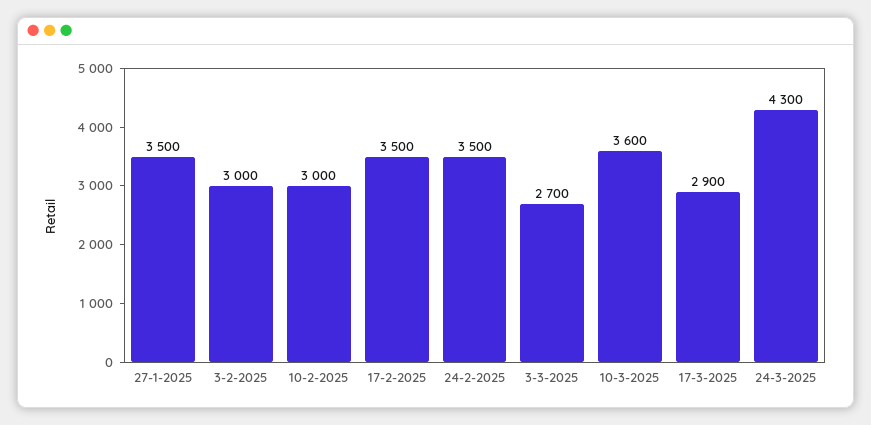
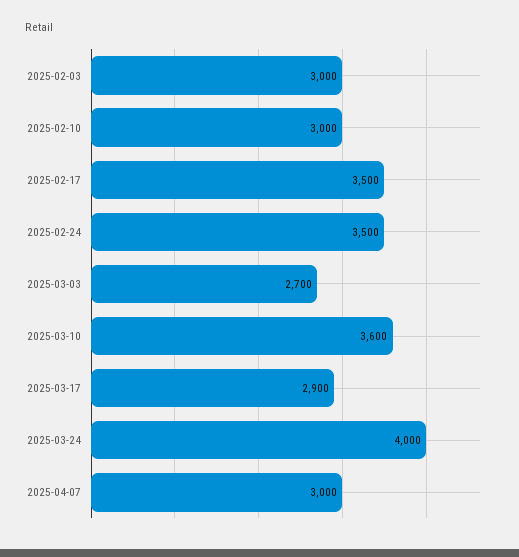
27-1-2025: 3500 -> none
24-3-2025: 4300 -> 4000
2025-04-07: none -> 3000

